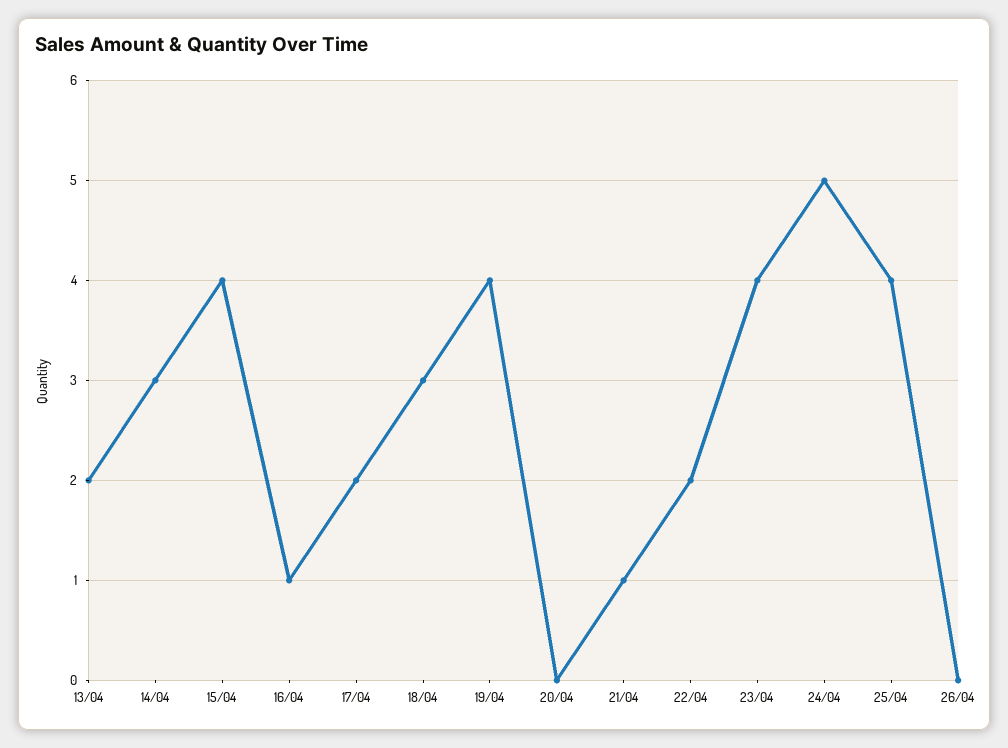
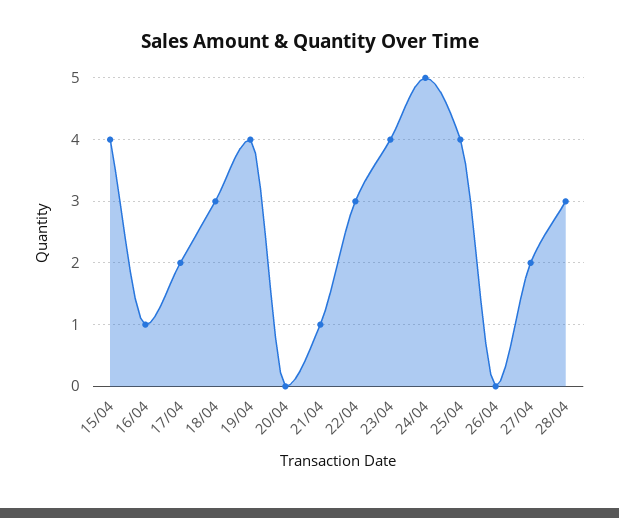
13/04: 2 -> none
14/04: 3 -> none
22/04: 2 -> 3
27/04: none -> 2
28/04: none -> 3

